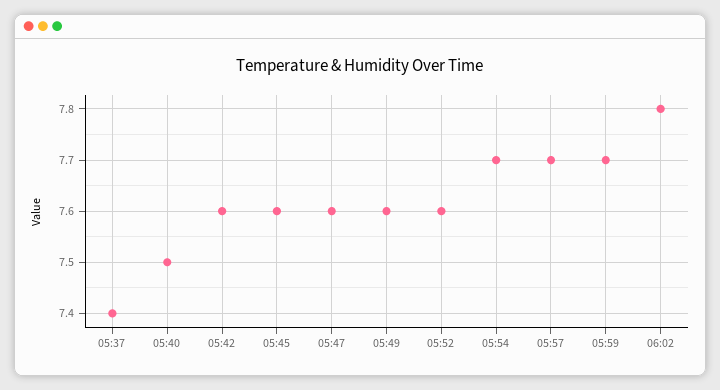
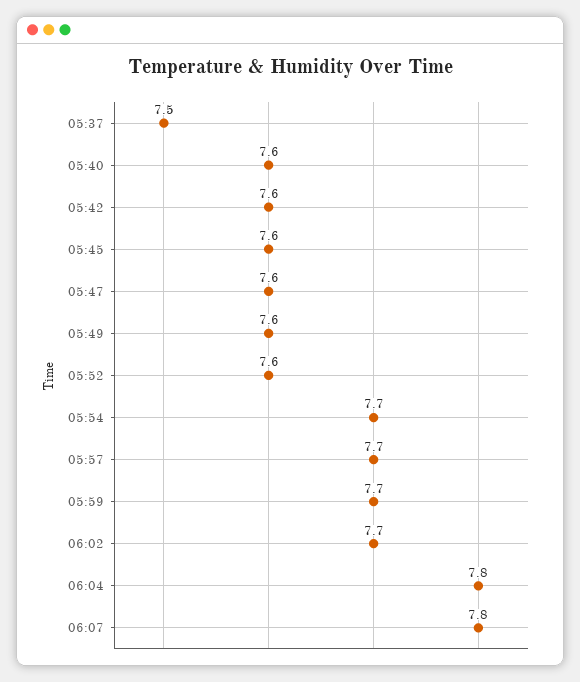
05:37: 7.4 -> 7.5
05:40: 7.5 -> 7.6
06:02: 7.8 -> 7.7
06:04: none -> 7.8
06:07: none -> 7.8

